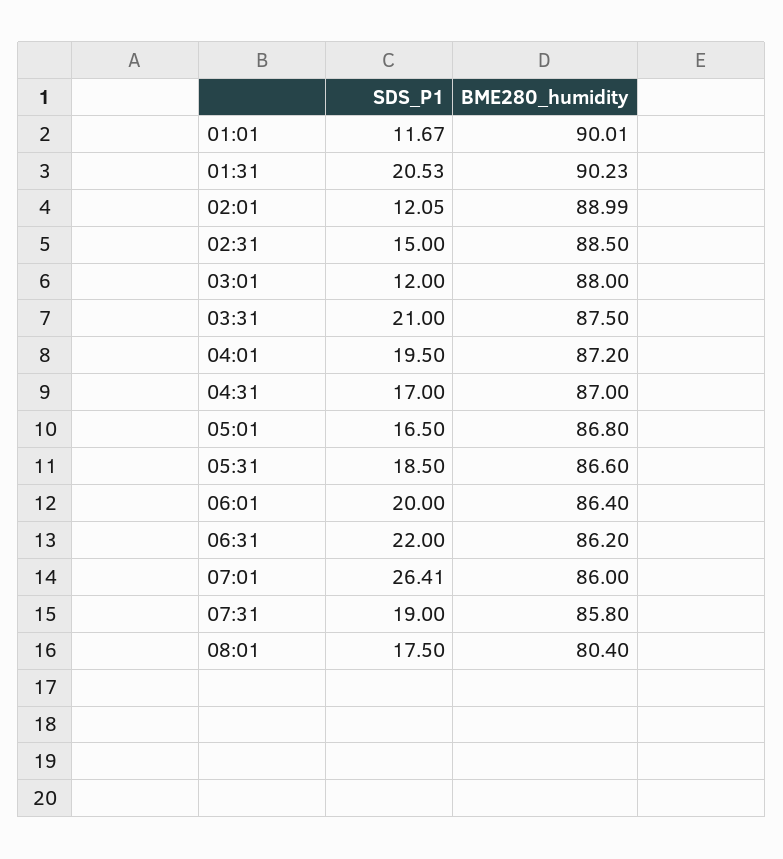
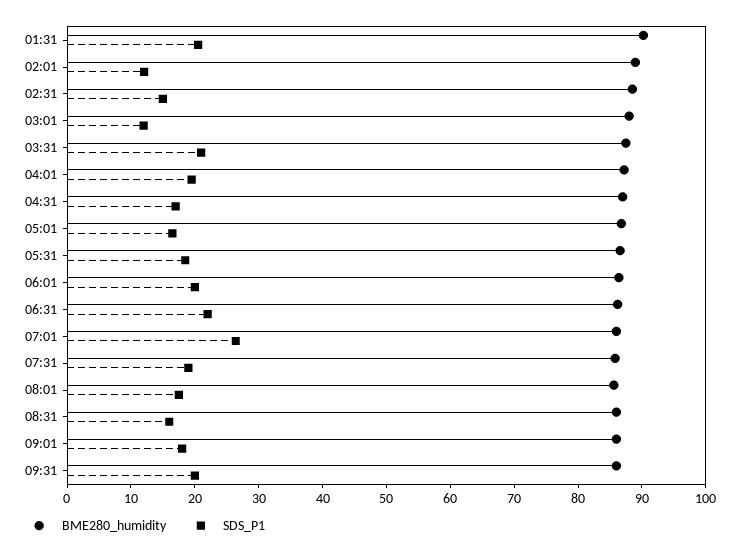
SDS_P1, 01:01: 11.67 -> none
BME280_humidity, 01:01: 90.01 -> none
BME280_humidity, 08:01: 80.4 -> 86
BME280_humidity, 08:31: none -> 86
SDS_P1, 08:31: none -> 16
BME280_humidity, 09:01: none -> 86
SDS_P1, 09:01: none -> 18
BME280_humidity, 09:31: none -> 86
SDS_P1, 09:31: none -> 20

